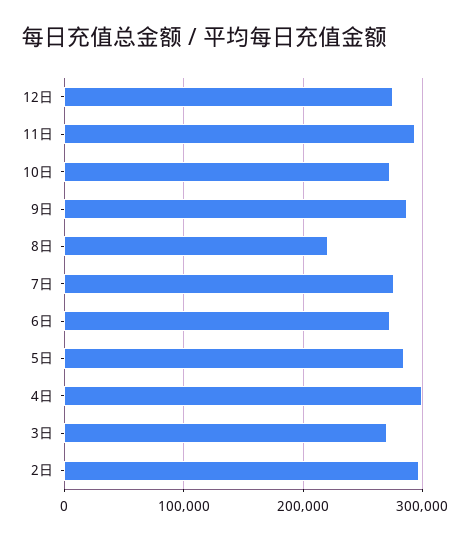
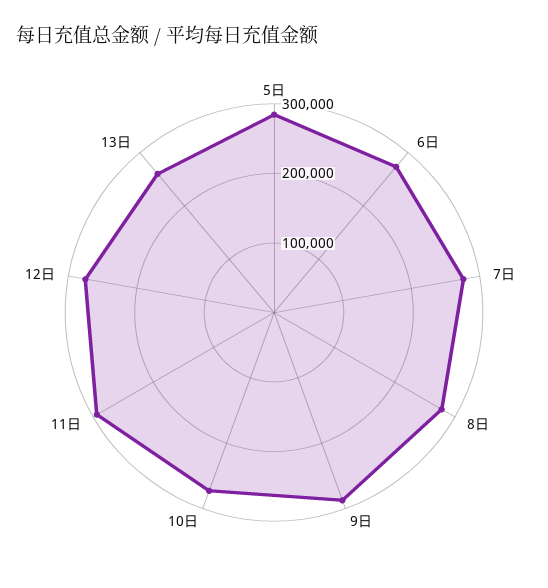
8日: 220000 -> 280000
4日: 300000 -> none
3日: 270000 -> none
2日: 300000 -> none
13日: none -> 260000

